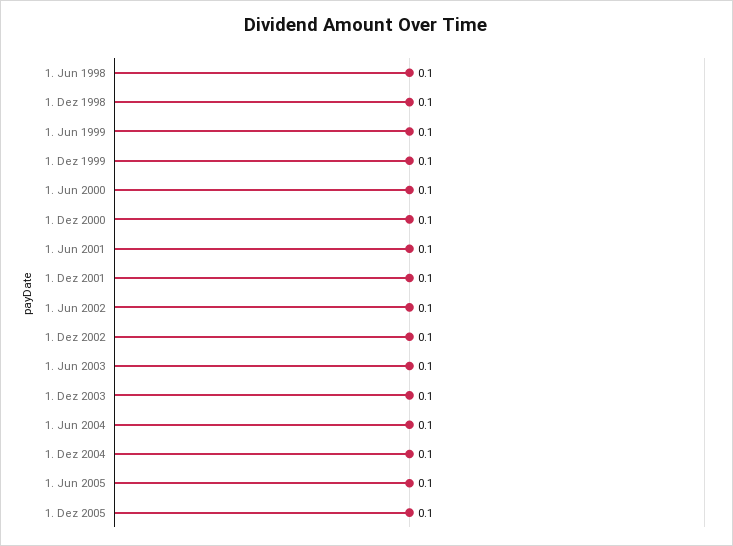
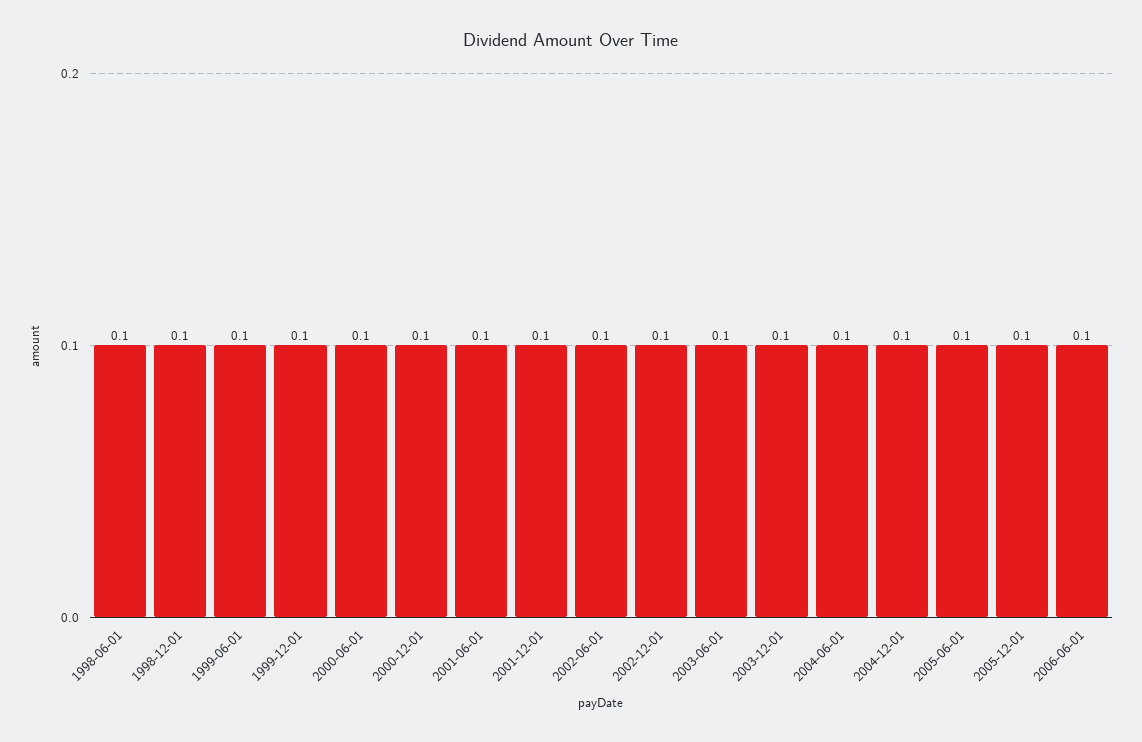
2006-06-01: none -> 0.1

